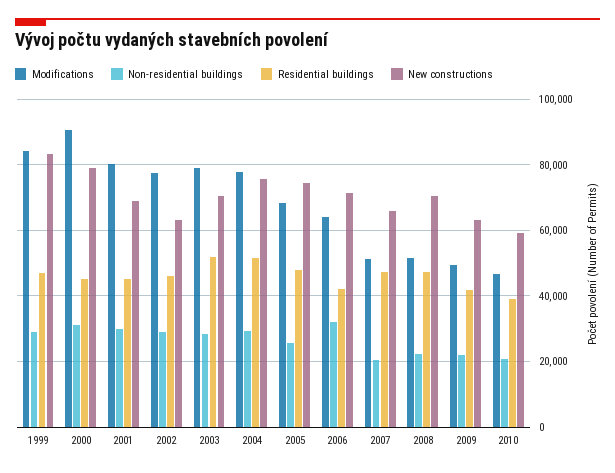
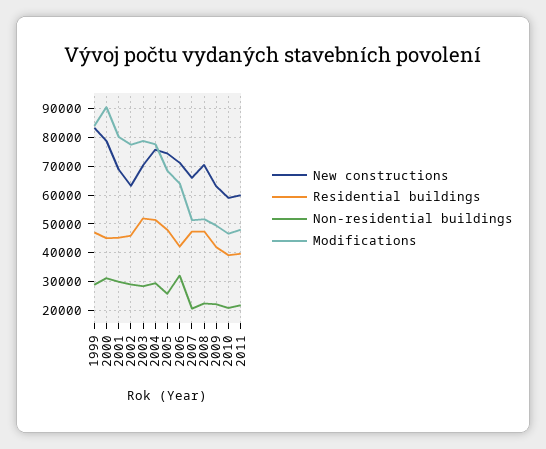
New constructions, 2011: none -> 60000
Residential buildings, 2011: none -> 40000
Non-residential buildings, 2011: none -> 22500
Modifications, 2011: none -> 47500

